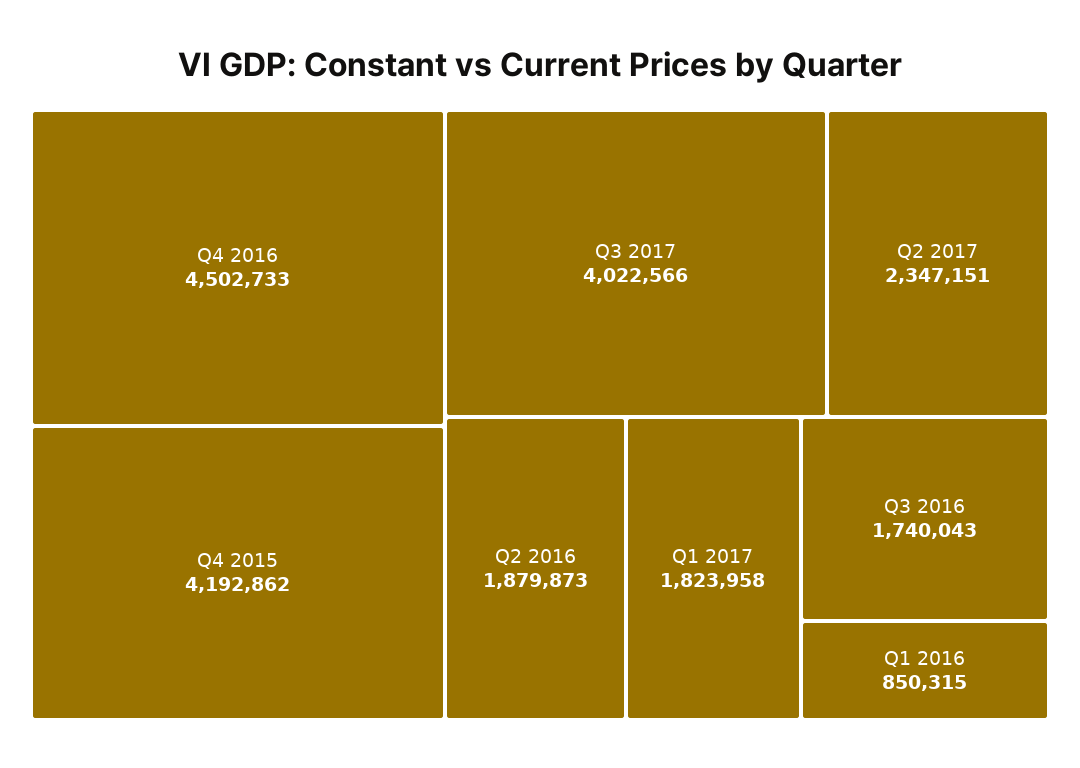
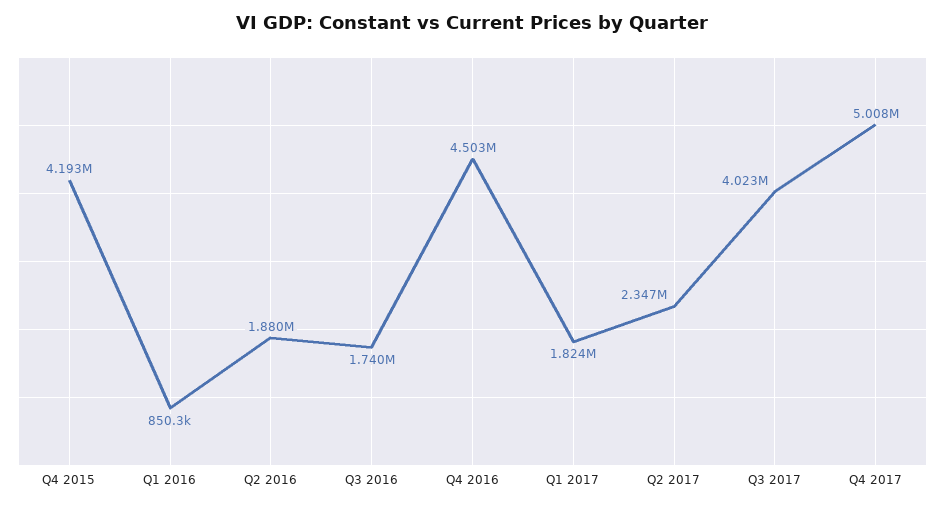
Q4 2017: none -> 5008000

